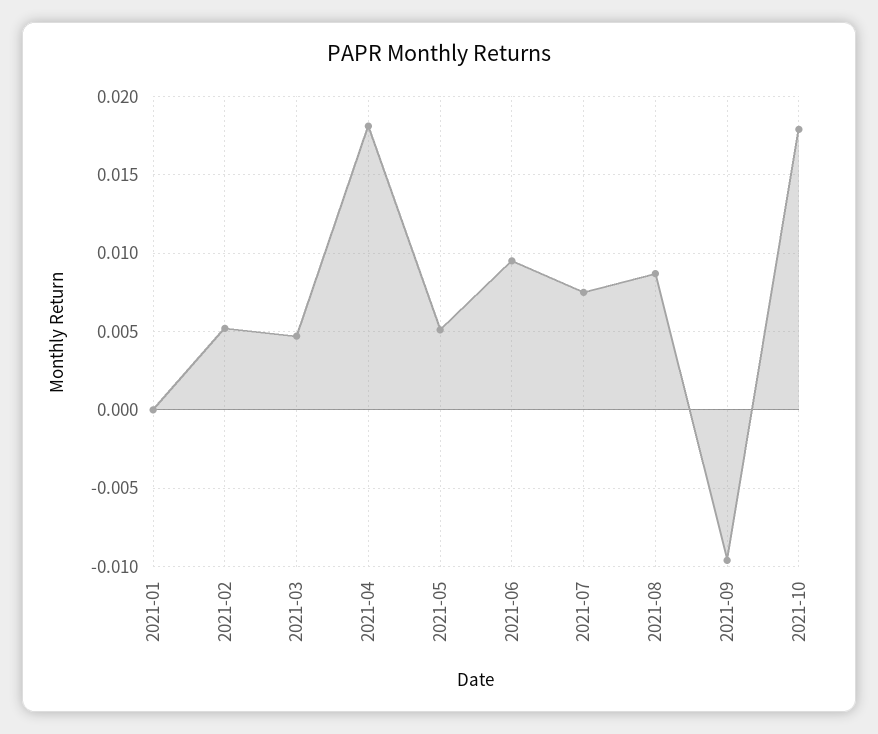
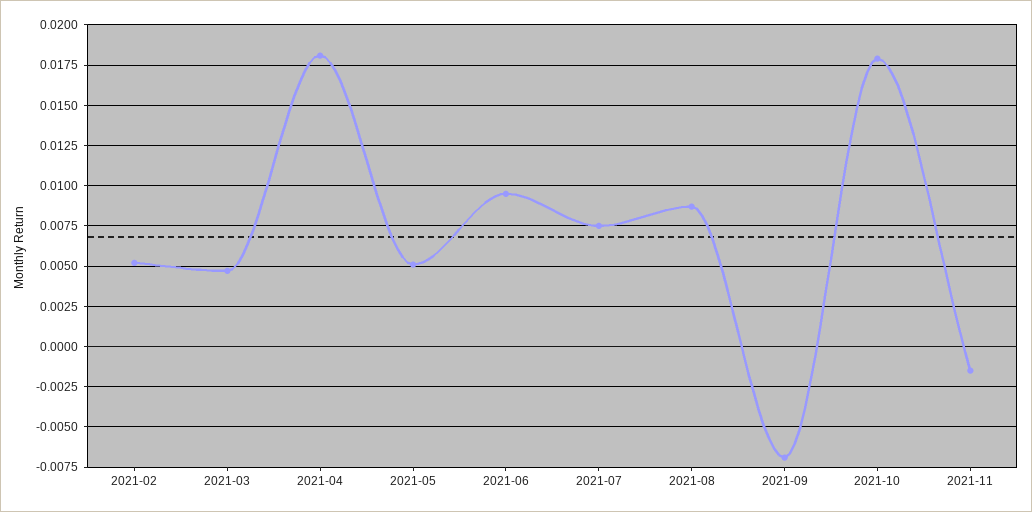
2021-01: 0 -> none
2021-09: -0.0095 -> -0.007
2021-11: none -> -0.0015

